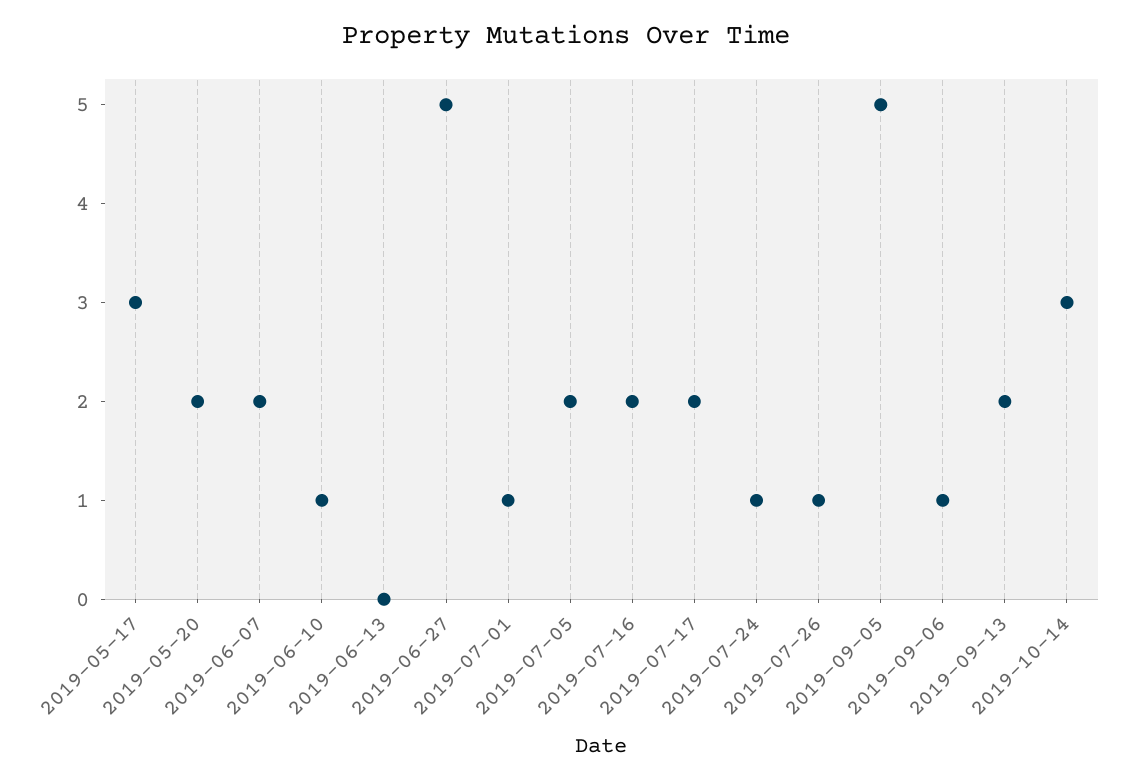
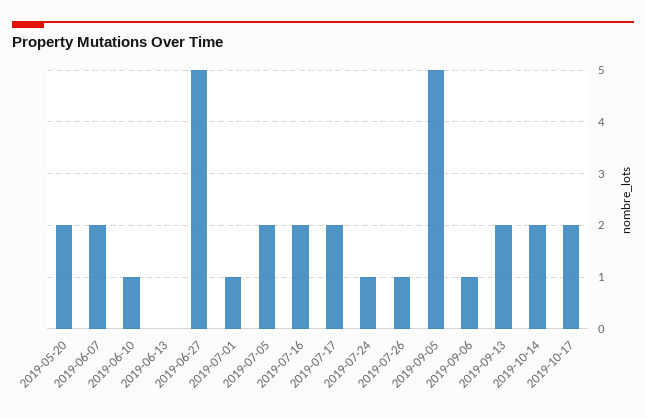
2019-05-17: 3 -> none
2019-10-14: 3 -> 2
2019-10-17: none -> 2

